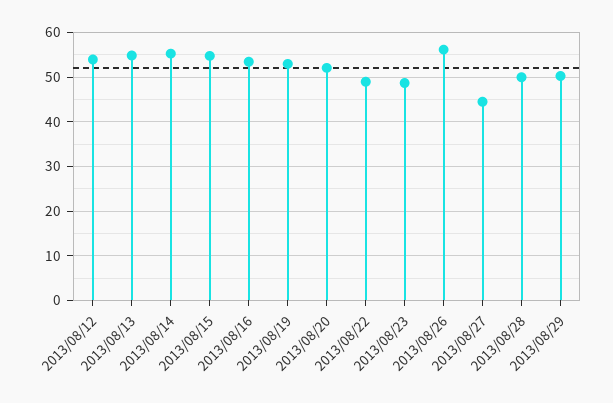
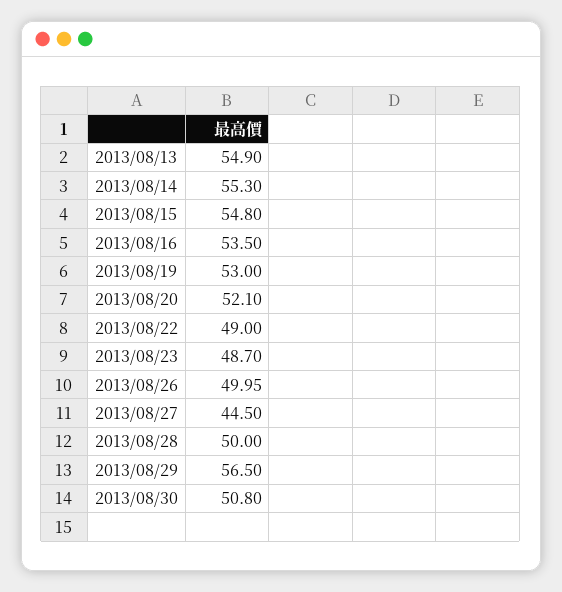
2013/08/12: 54 -> none
2013/08/26: 56 -> 49.95
2013/08/29: 50 -> 56.5
2013/08/30: none -> 50.8

